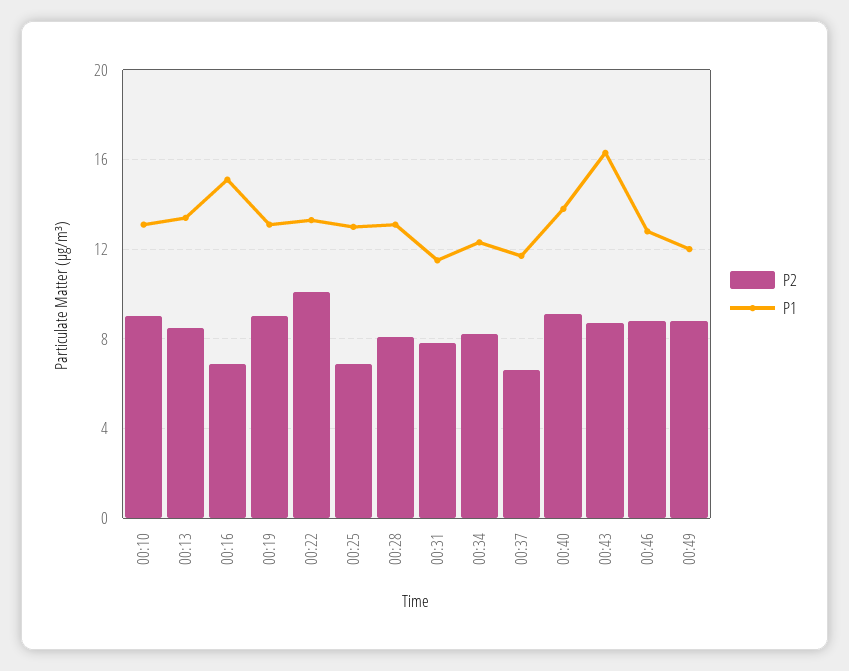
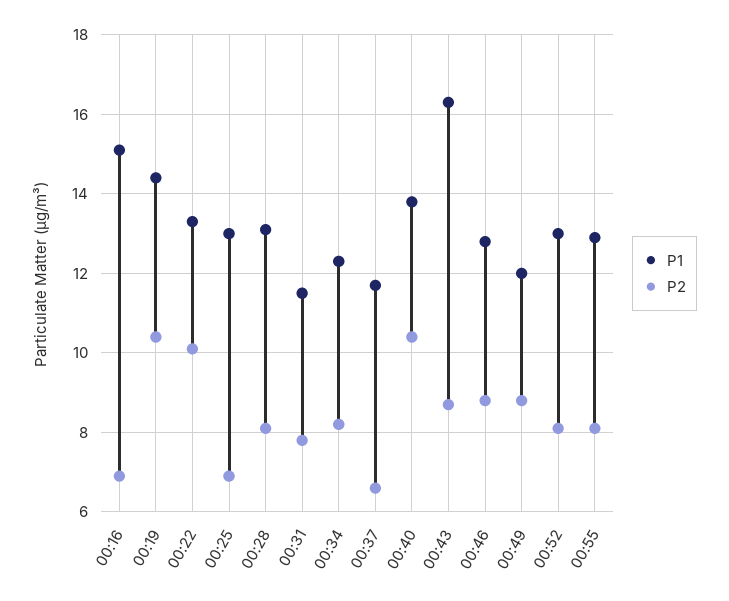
P2, 00:10: 9 -> none
P1, 00:10: 13 -> none
P2, 00:13: 8.5 -> none
P1, 00:13: 13.5 -> none
P2, 00:19: 9 -> 10.5
P1, 00:19: 13 -> 14.5
P2, 00:40: 9 -> 10.5
P1, 00:52: none -> 13
P2, 00:52: none -> 8
P1, 00:55: none -> 13
P2, 00:55: none -> 8

